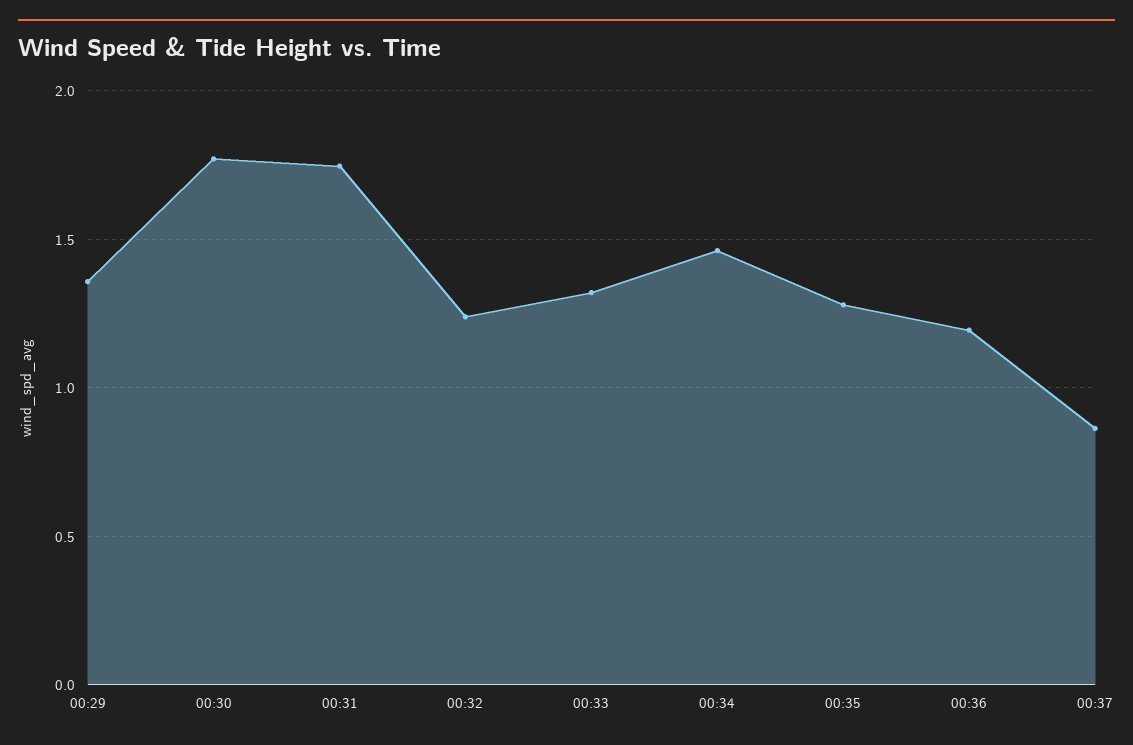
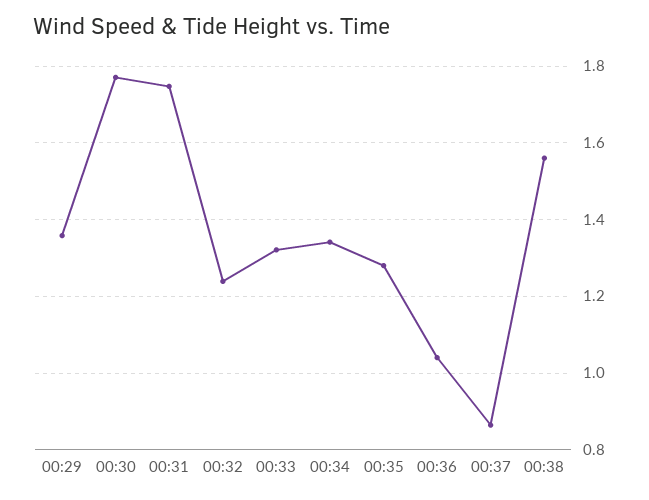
00:34: 1.45 -> 1.34
00:36: 1.2 -> 1.04
00:38: none -> 1.56

